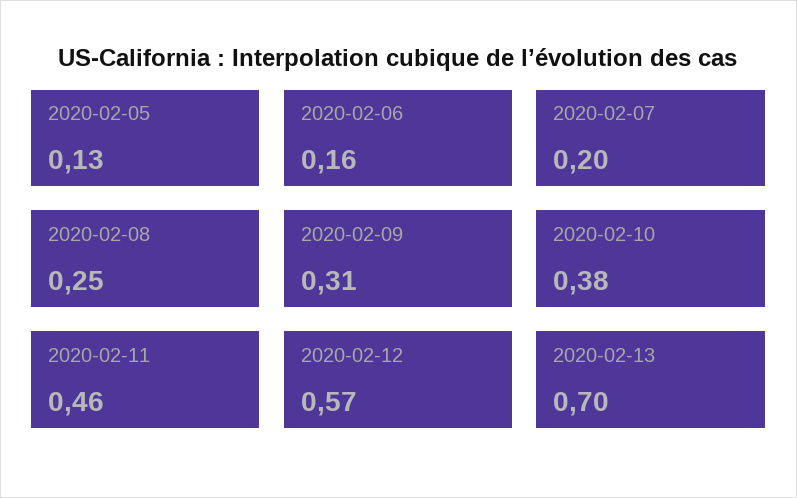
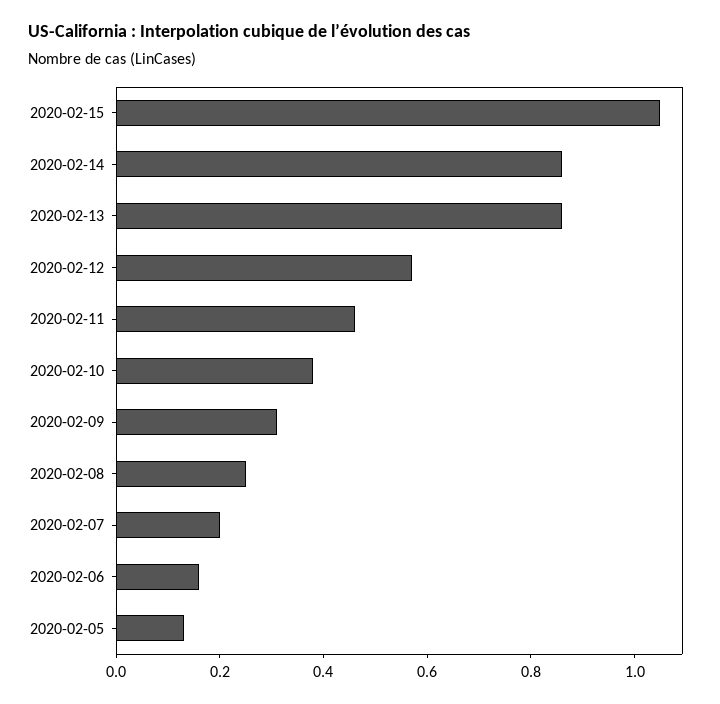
2020-02-13: 0.7 -> 0.85
2020-02-15: none -> 1.05
2020-02-14: none -> 0.85

